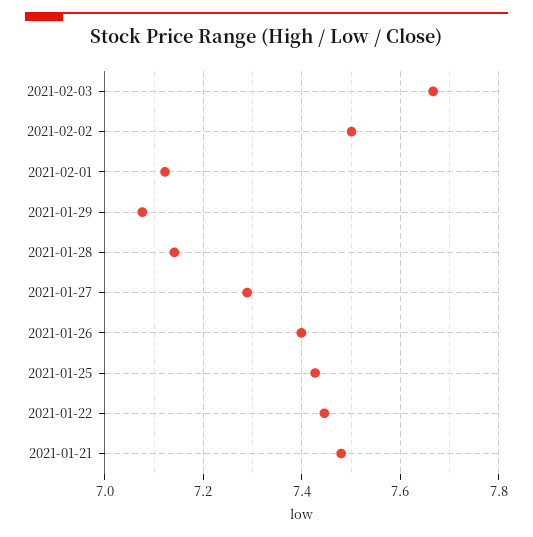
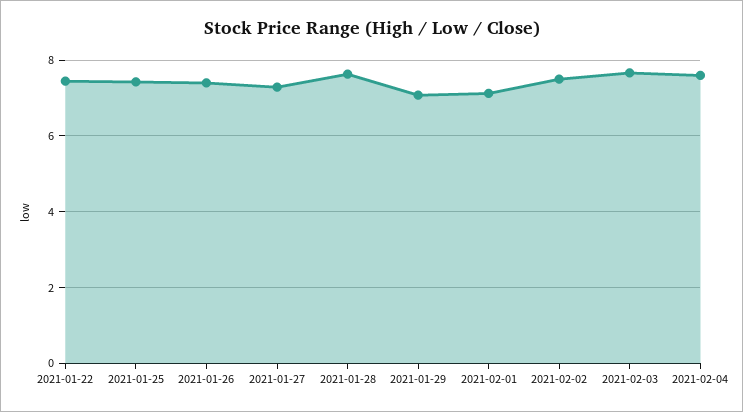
2021-01-28: 7.14 -> 7.6
2021-01-21: 7.48 -> none
2021-02-04: none -> 7.6

